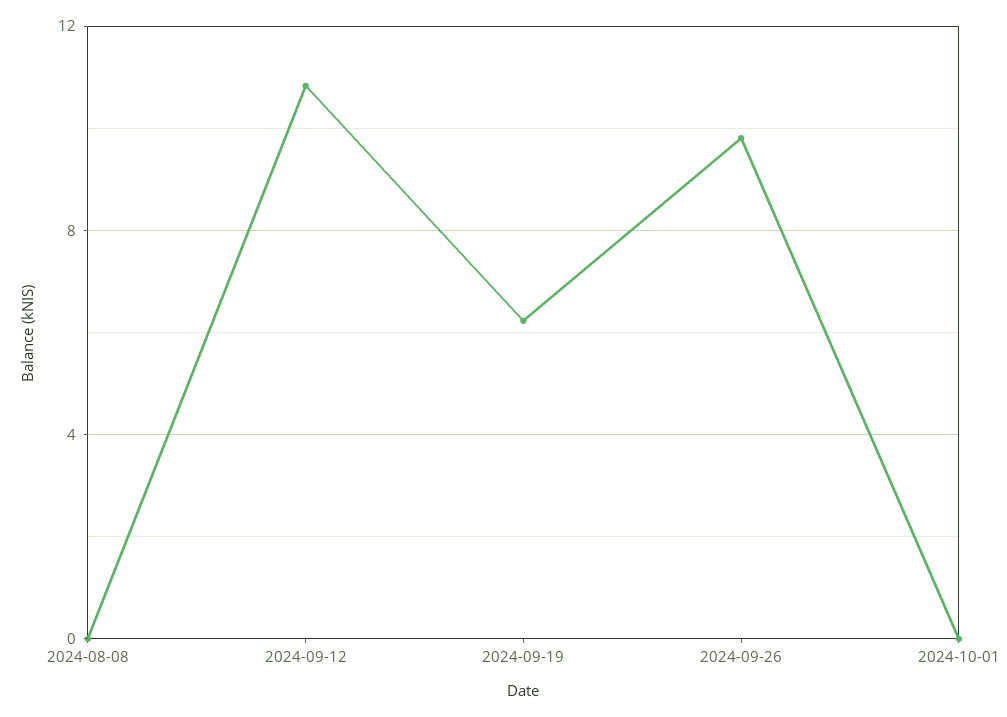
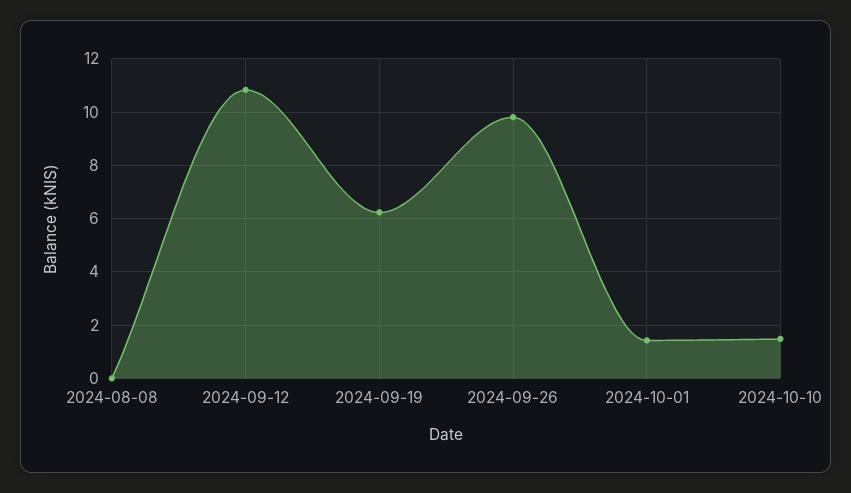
2024-10-01: 0 -> 1.5
2024-10-10: none -> 1.5

